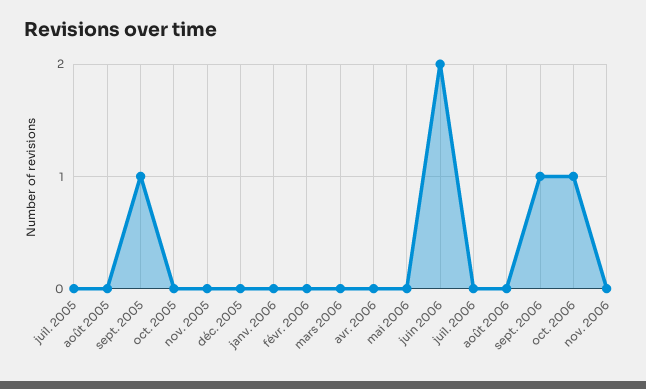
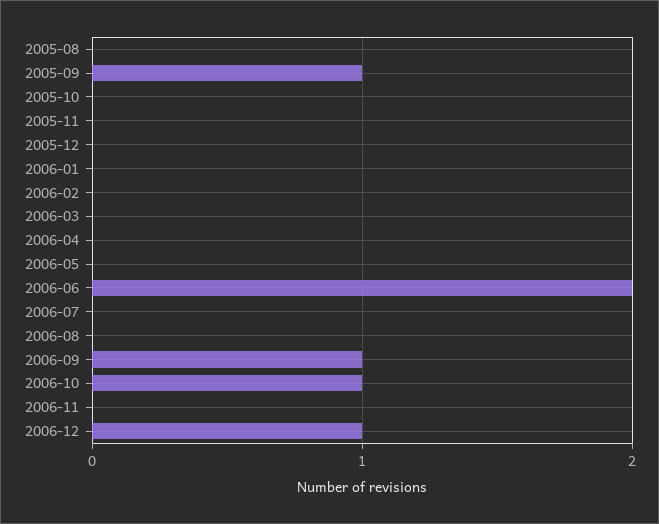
juil. 2005: 0 -> none
2006-12: none -> 1

